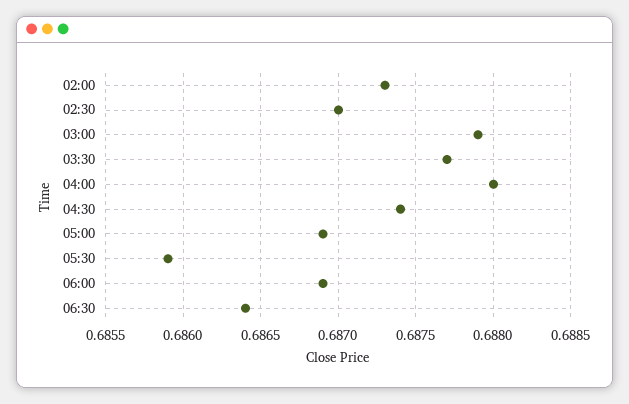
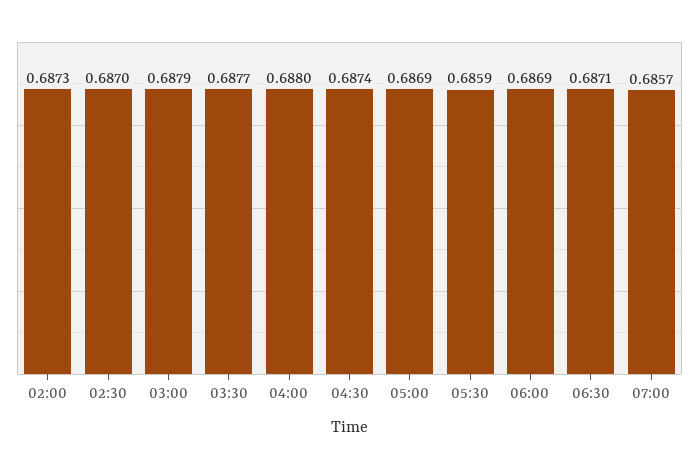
06:30: 0.6864 -> 0.6871
07:00: none -> 0.6857

